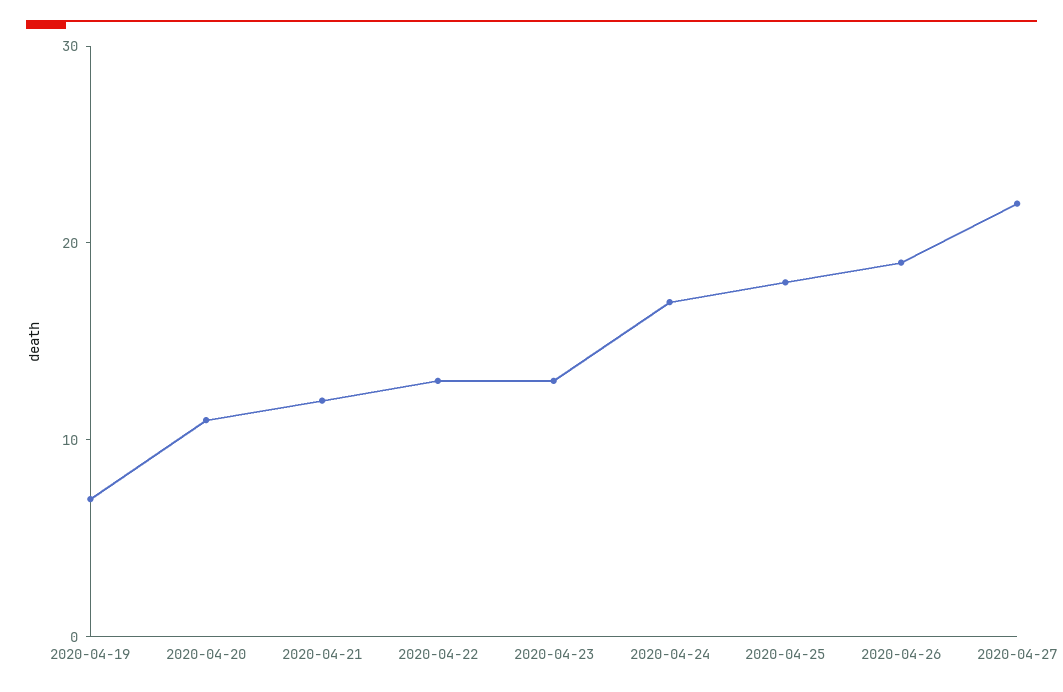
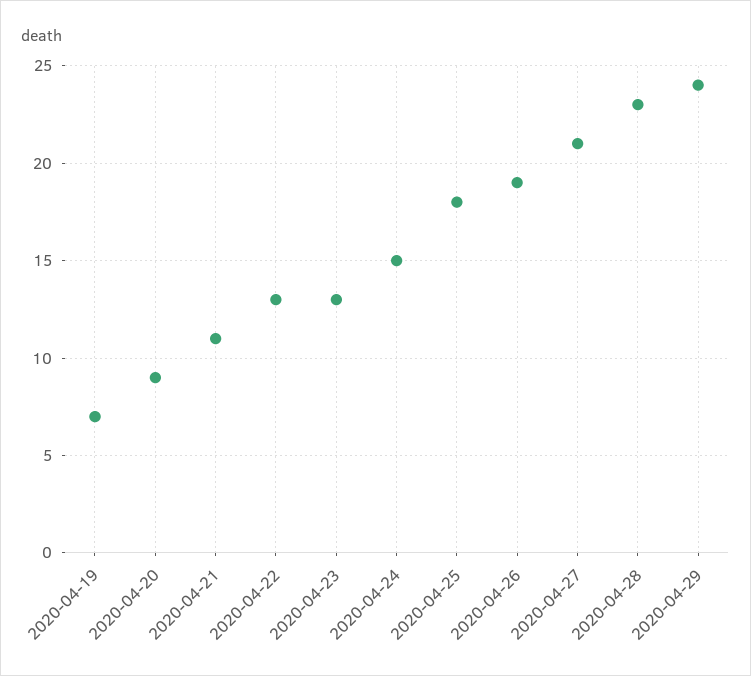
2020-04-20: 11 -> 9
2020-04-21: 12 -> 11
2020-04-24: 17 -> 15
2020-04-27: 22 -> 21
2020-04-28: none -> 23
2020-04-29: none -> 24

